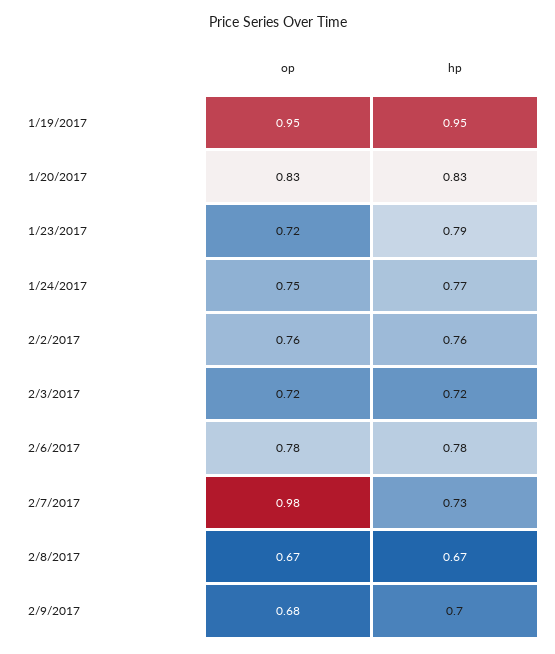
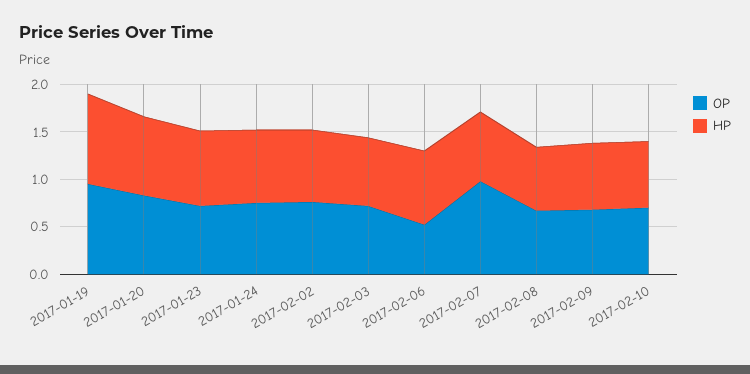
op, 2/6/2017: 0.78 -> 0.5
op, 2017-02-10: none -> 0.7
hp, 2017-02-10: none -> 0.7

